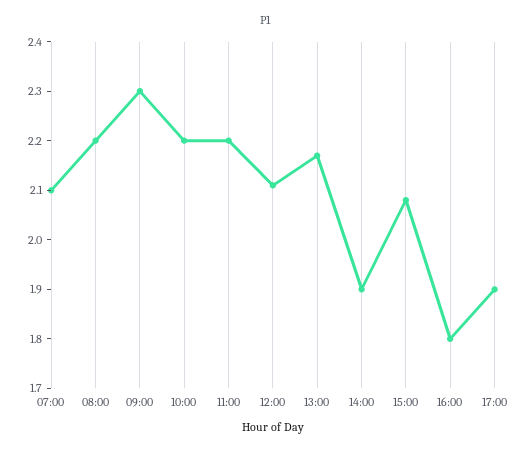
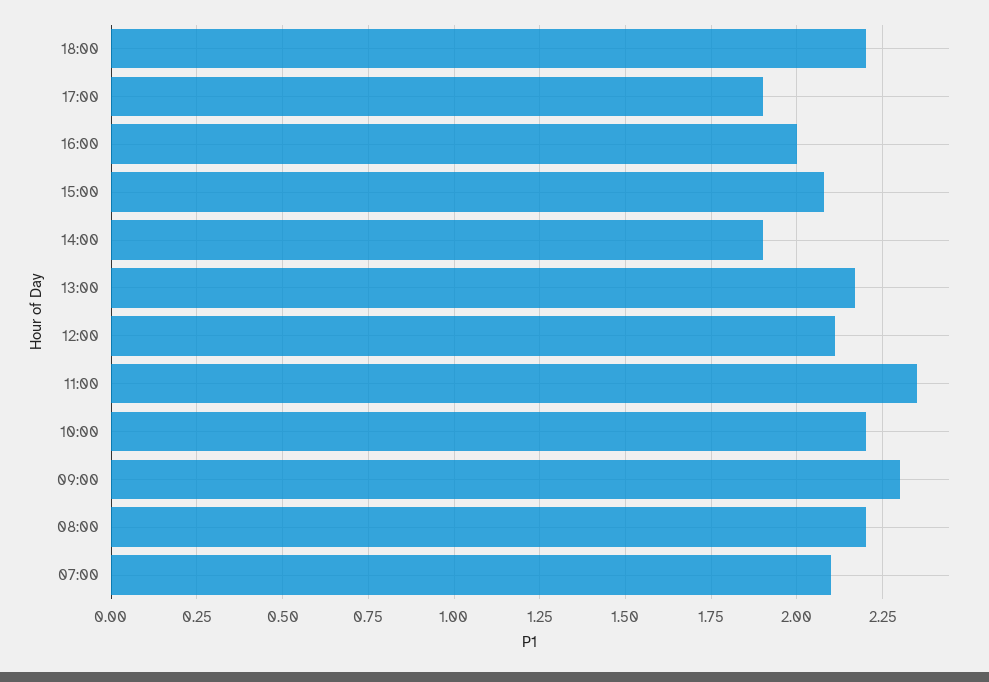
11:00: 2.2 -> 2.35
16:00: 1.8 -> 2
18:00: none -> 2.2

